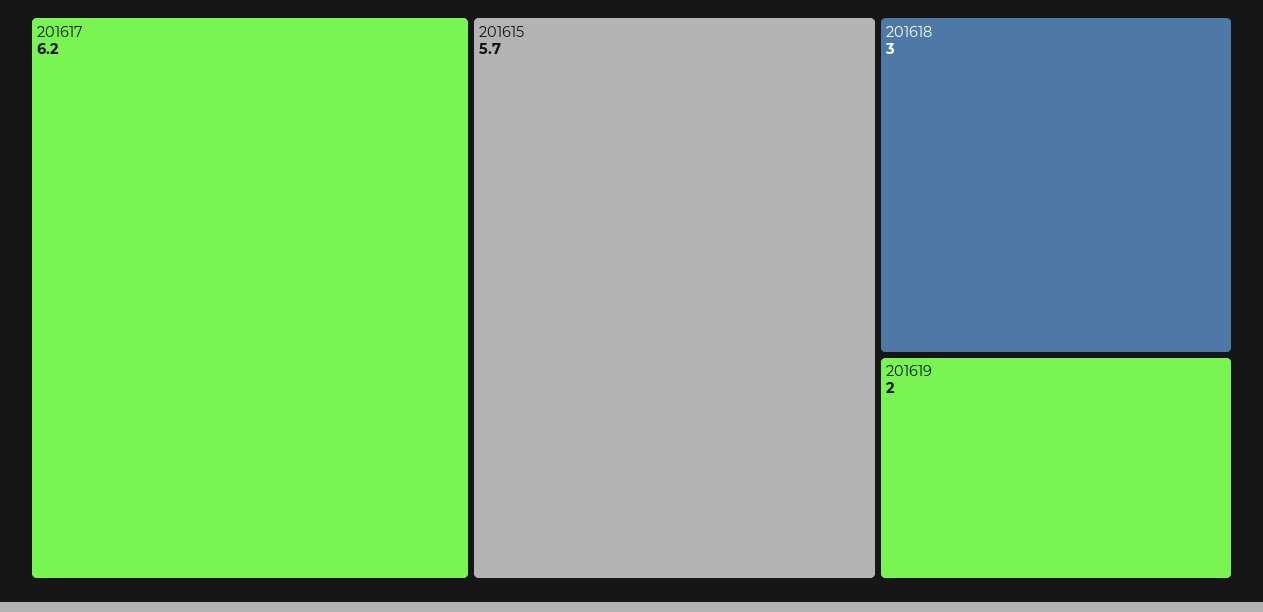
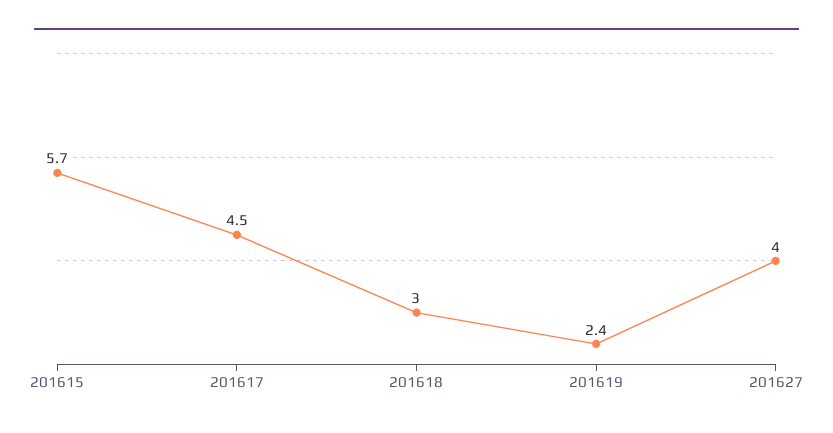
201617: 6.2 -> 4.5
201619: 2 -> 2.4
201627: none -> 4

